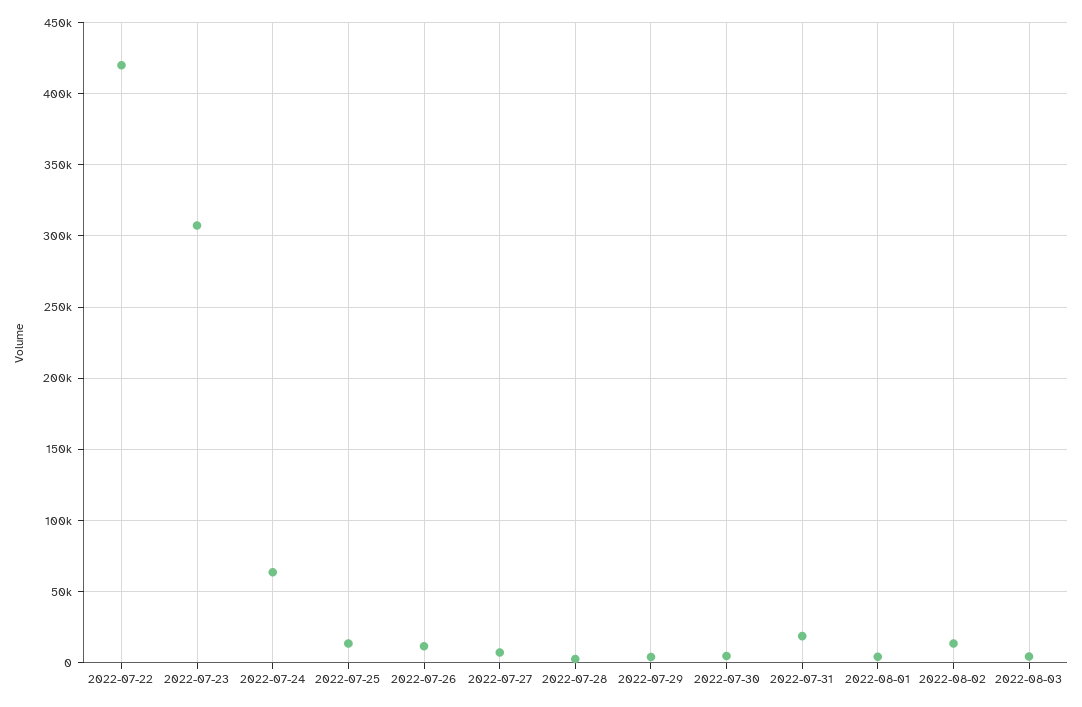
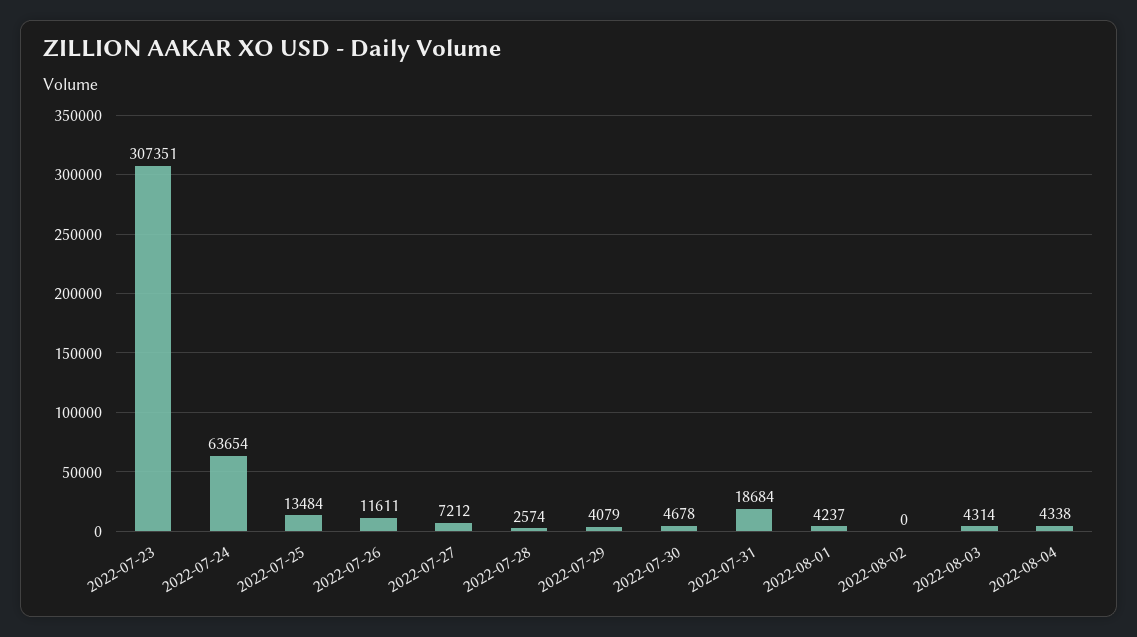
2022-07-22: 420000 -> none
2022-08-02: 15000 -> 0
2022-08-04: none -> 4338

